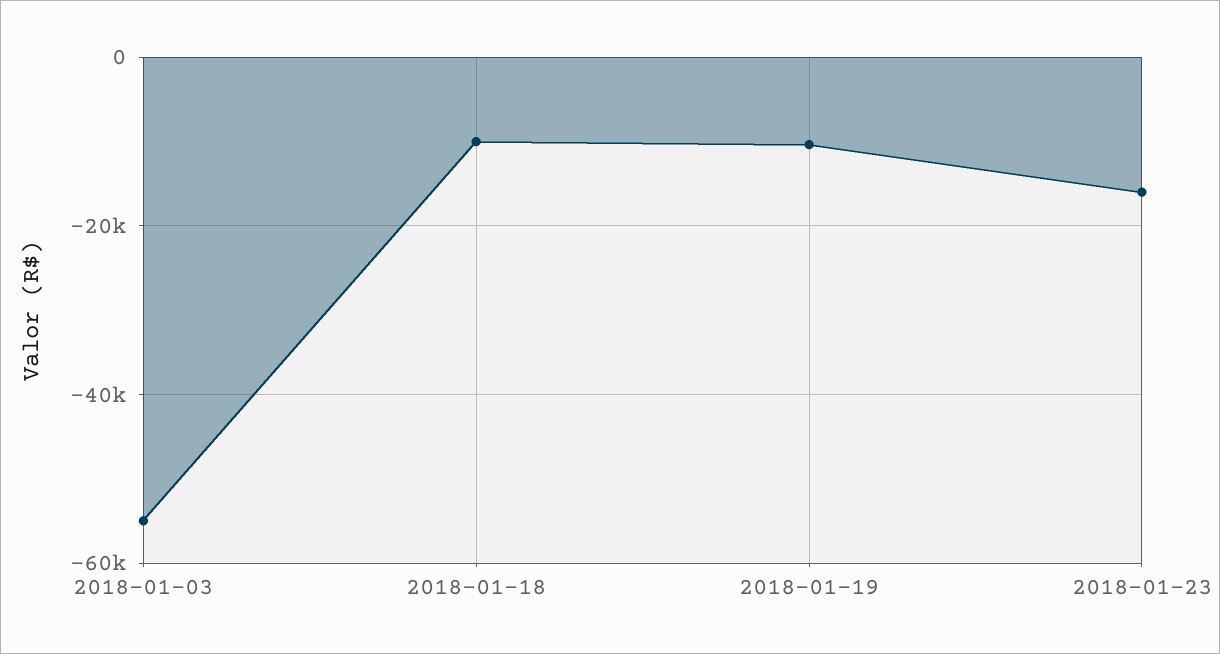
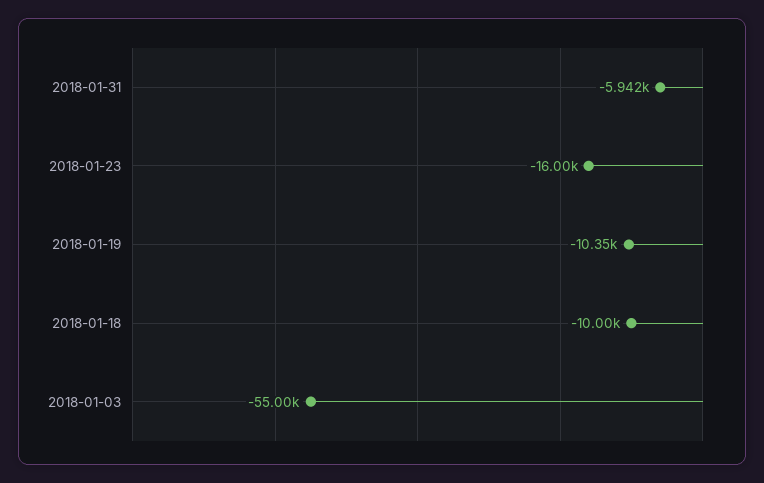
2018-01-31: none -> -5942

